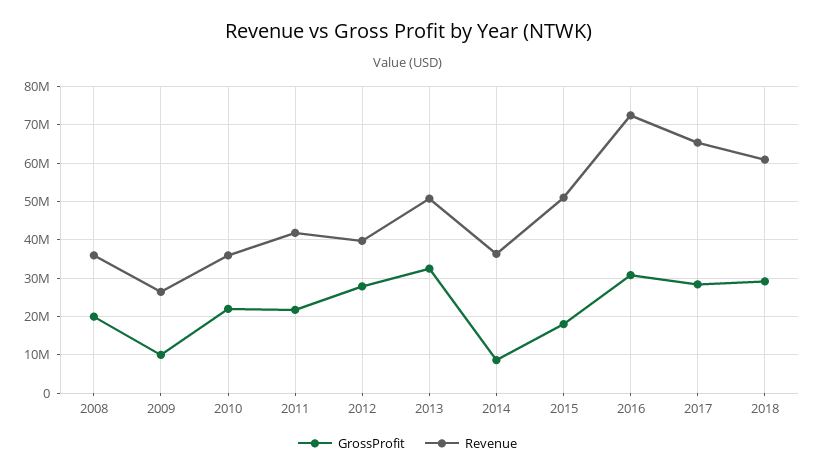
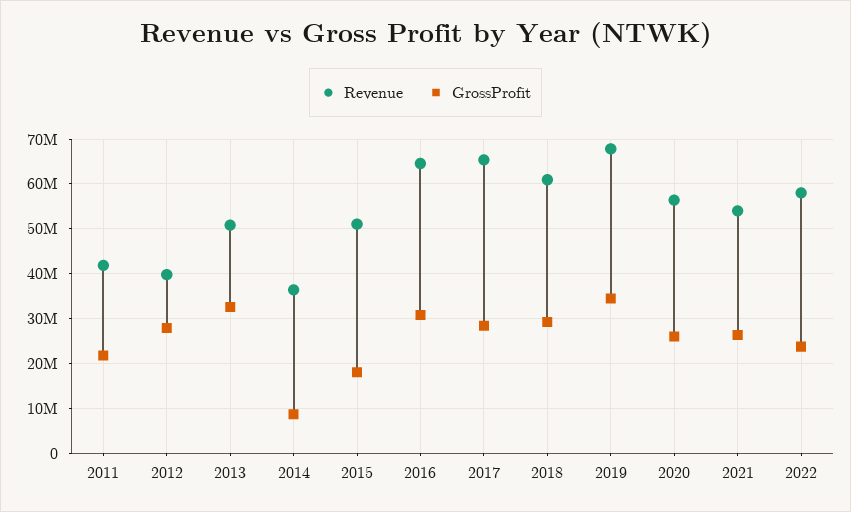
GrossProfit, 2008: 20000000 -> none
Revenue, 2008: 36000000 -> none
GrossProfit, 2009: 10000000 -> none
Revenue, 2009: 26000000 -> none
GrossProfit, 2010: 22000000 -> none
Revenue, 2010: 36000000 -> none
Revenue, 2016: 72000000 -> 64000000
Revenue, 2019: none -> 68000000
GrossProfit, 2019: none -> 34000000
Revenue, 2020: none -> 56000000
GrossProfit, 2020: none -> 26000000
Revenue, 2021: none -> 54000000
GrossProfit, 2021: none -> 26000000
Revenue, 2022: none -> 58000000
GrossProfit, 2022: none -> 24000000

